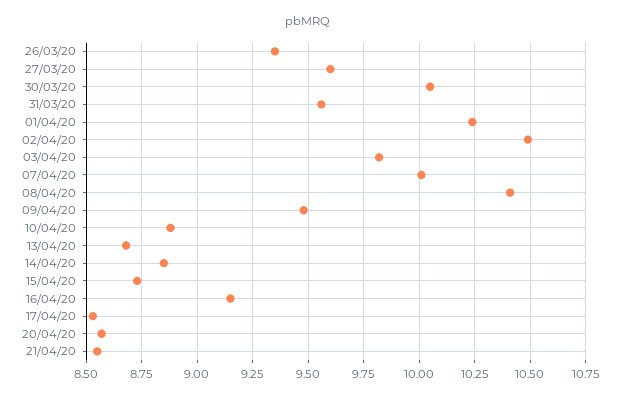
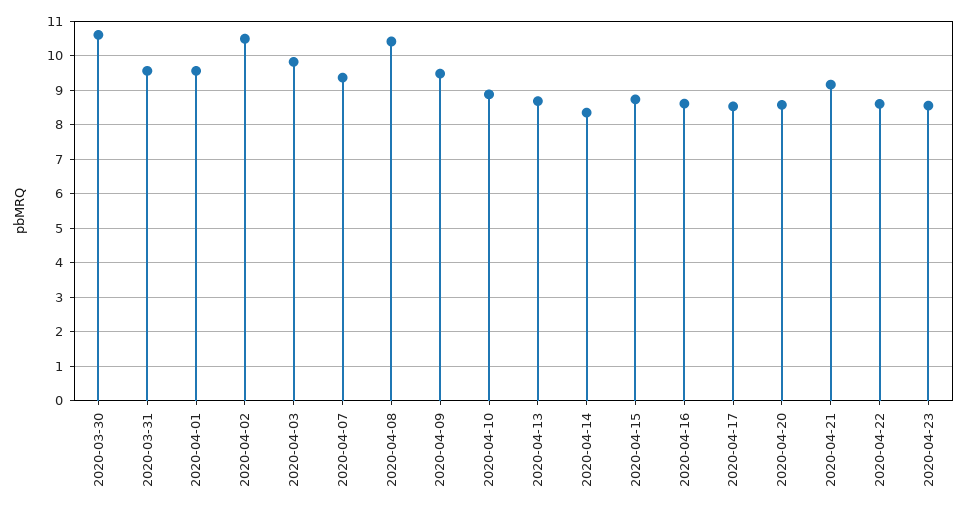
26/03/20: 9.35 -> none
27/03/20: 9.6 -> none
30/03/20: 10.05 -> 10.6
01/04/20: 10.25 -> 9.6
07/04/20: 10 -> 9.4
14/04/20: 8.85 -> 8.4
16/04/20: 9.15 -> 8.6
21/04/20: 8.55 -> 9.2
2020-04-22: none -> 8.6
2020-04-23: none -> 8.6

